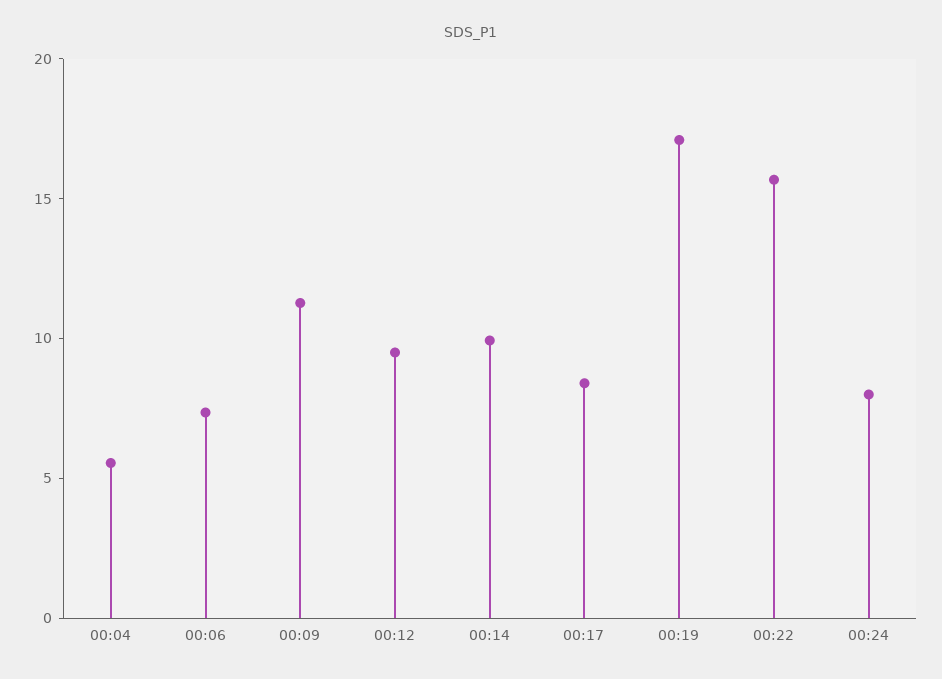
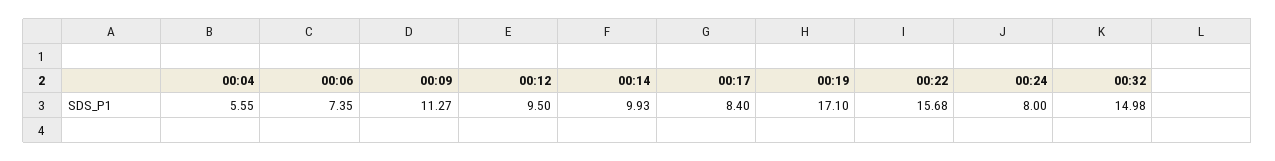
00:32: none -> 14.98

